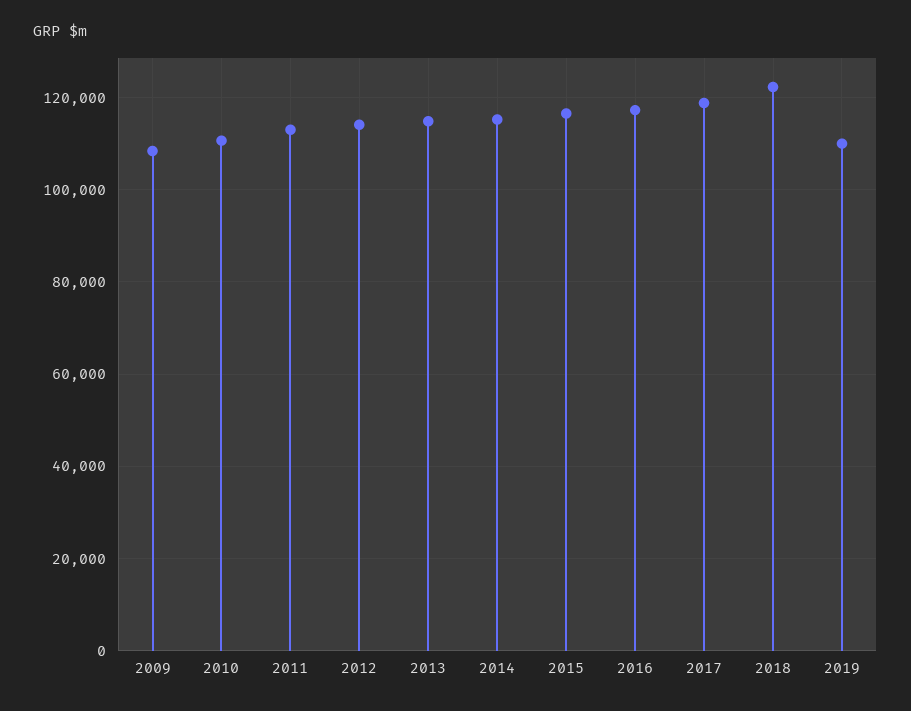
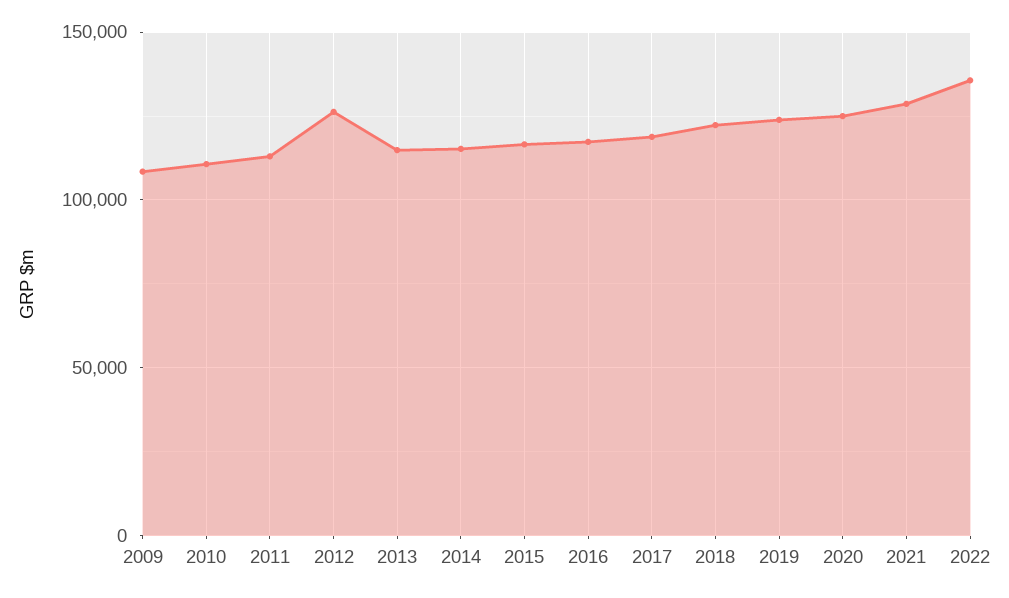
2012: 114000 -> 125000
2019: 110000 -> 125000
2020: none -> 125000
2021: none -> 130000
2022: none -> 135000

